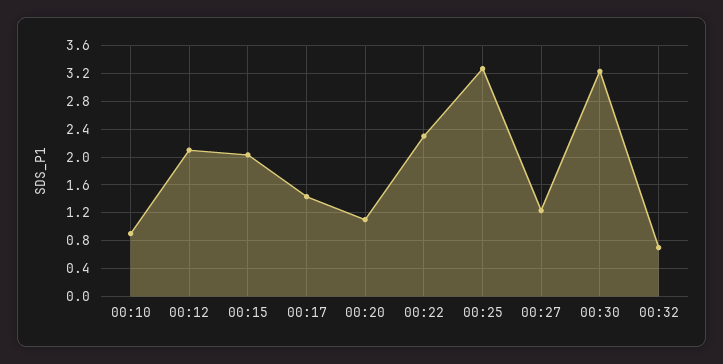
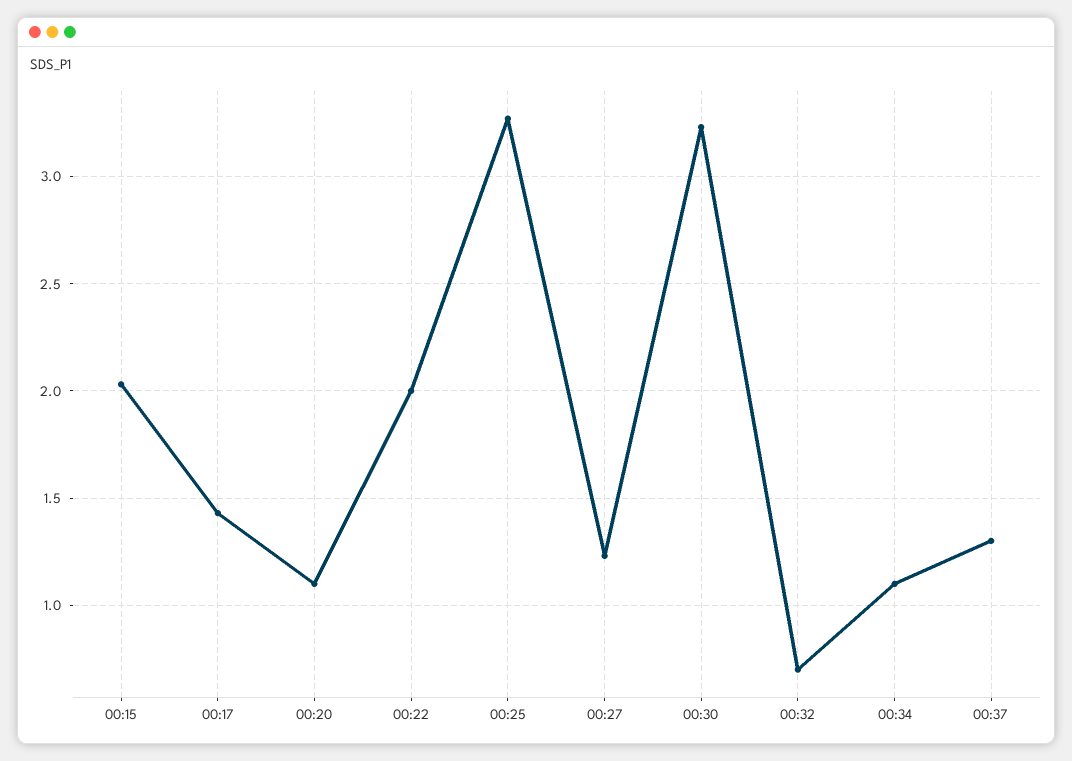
00:10: 0.9 -> none
00:12: 2.1 -> none
00:22: 2.3 -> 2
00:34: none -> 1.1
00:37: none -> 1.3

